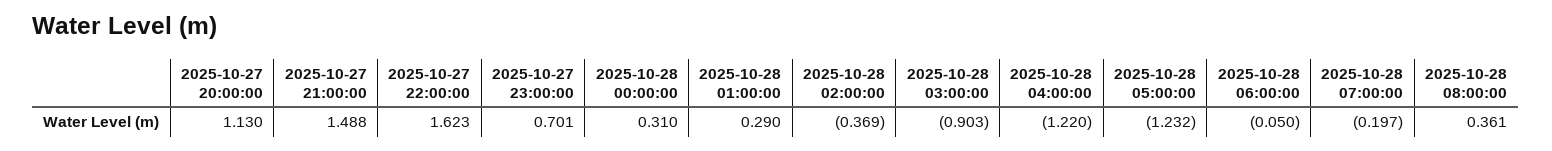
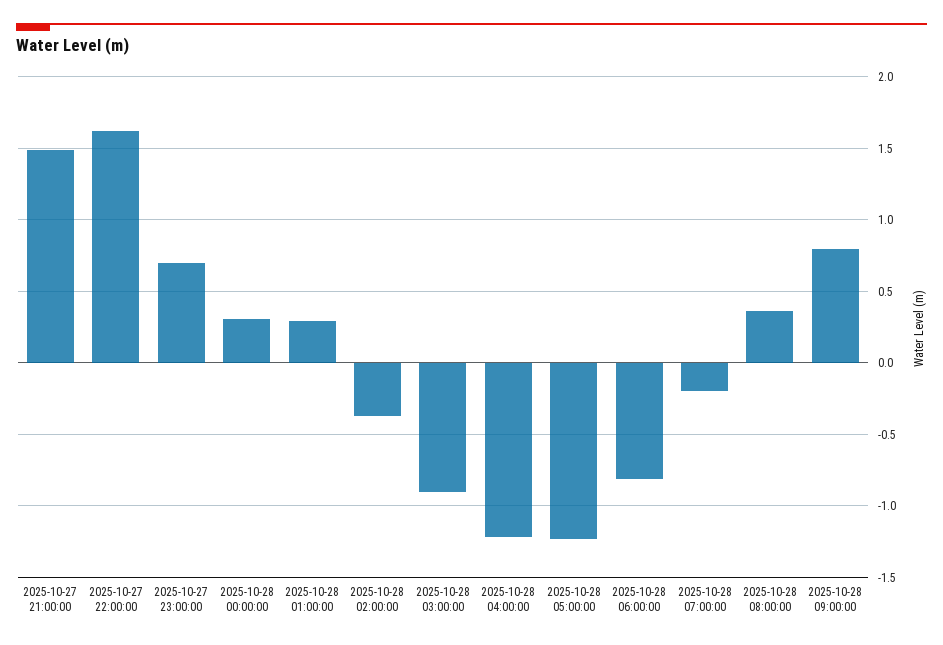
2025-10-27 20:00:00: 1.13 -> none
2025-10-28 06:00:00: -0.05 -> -0.8
2025-10-28 09:00:00: none -> 0.8

